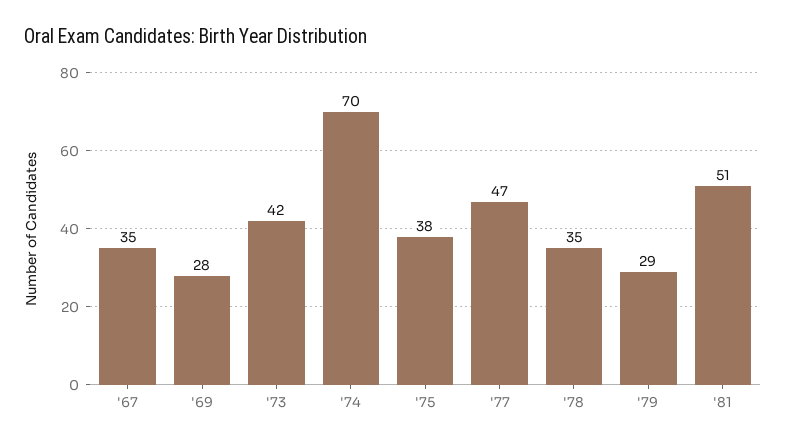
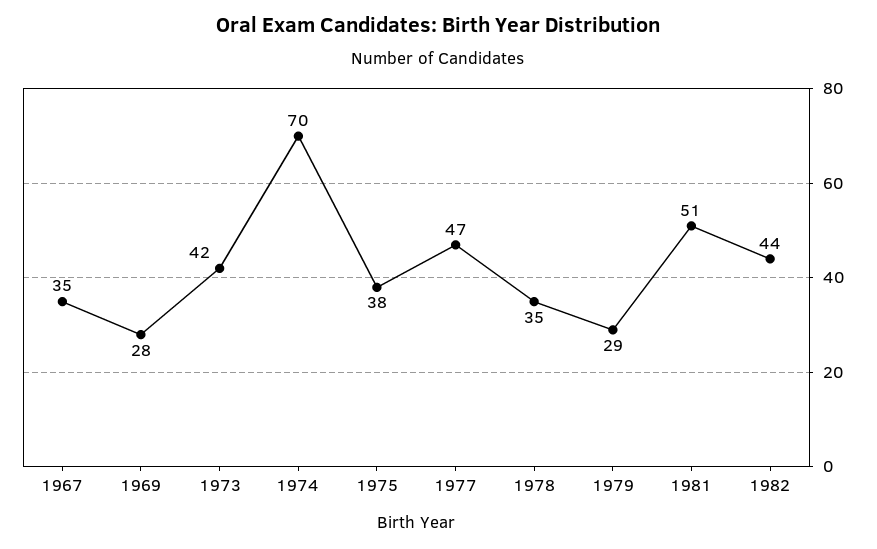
1982: none -> 44

